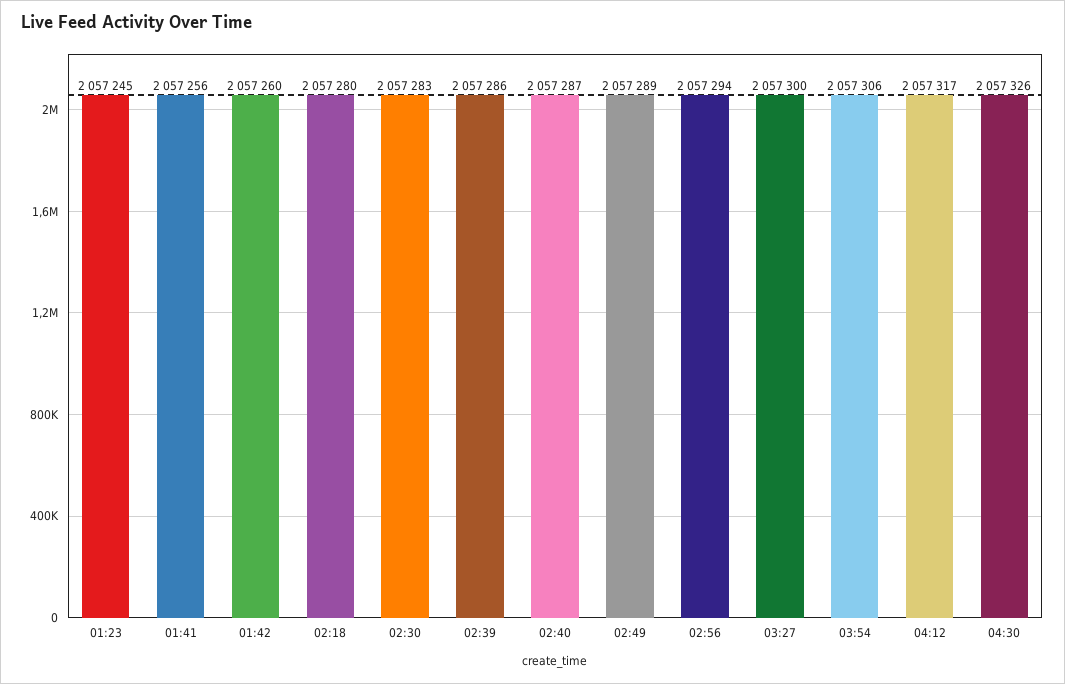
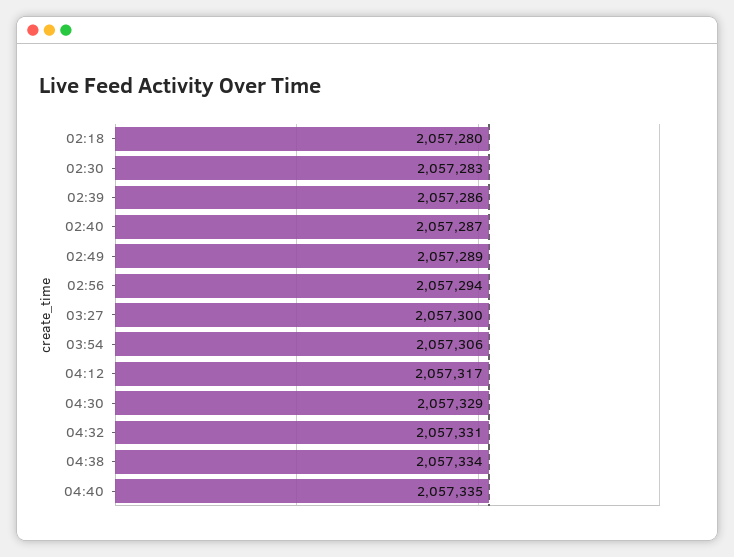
01:23: 2057245 -> none
01:41: 2057256 -> none
01:42: 2057260 -> none
04:30: 2057326 -> 2057329
04:32: none -> 2057331
04:38: none -> 2057334
04:40: none -> 2057335

